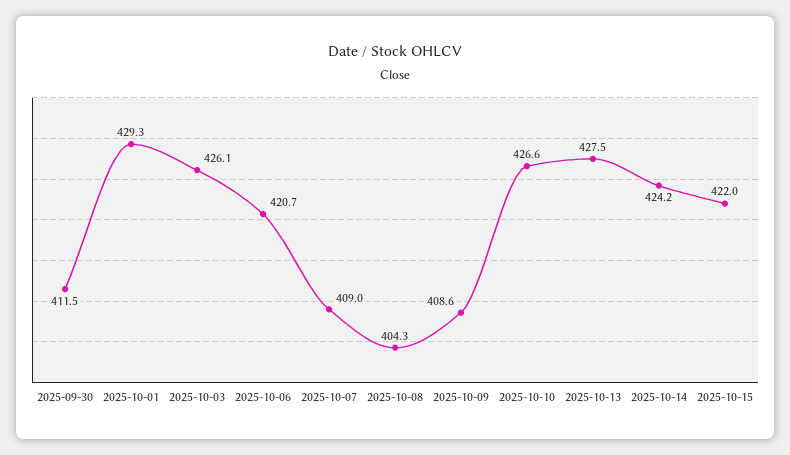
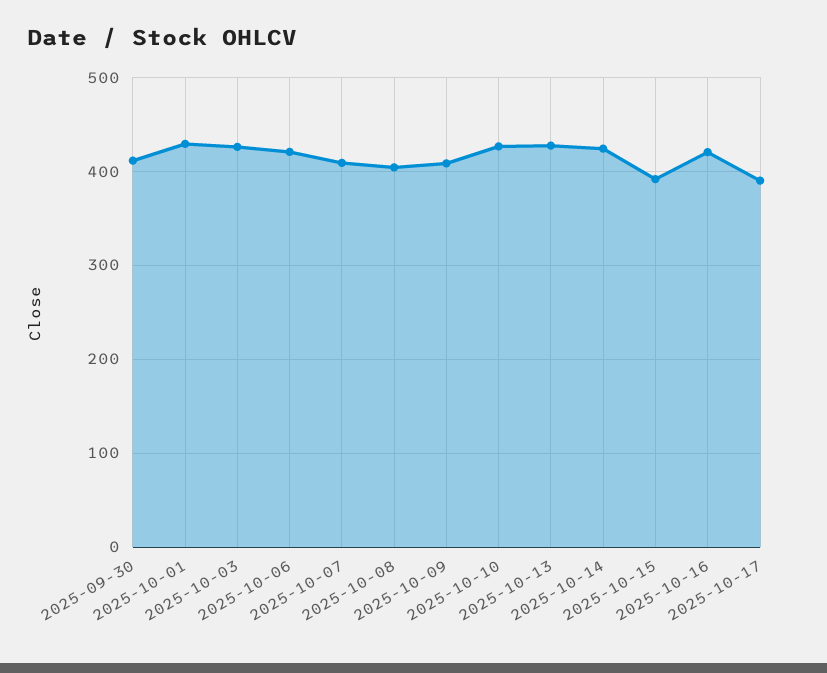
2025-10-15: 422 -> 390
2025-10-16: none -> 420
2025-10-17: none -> 390

